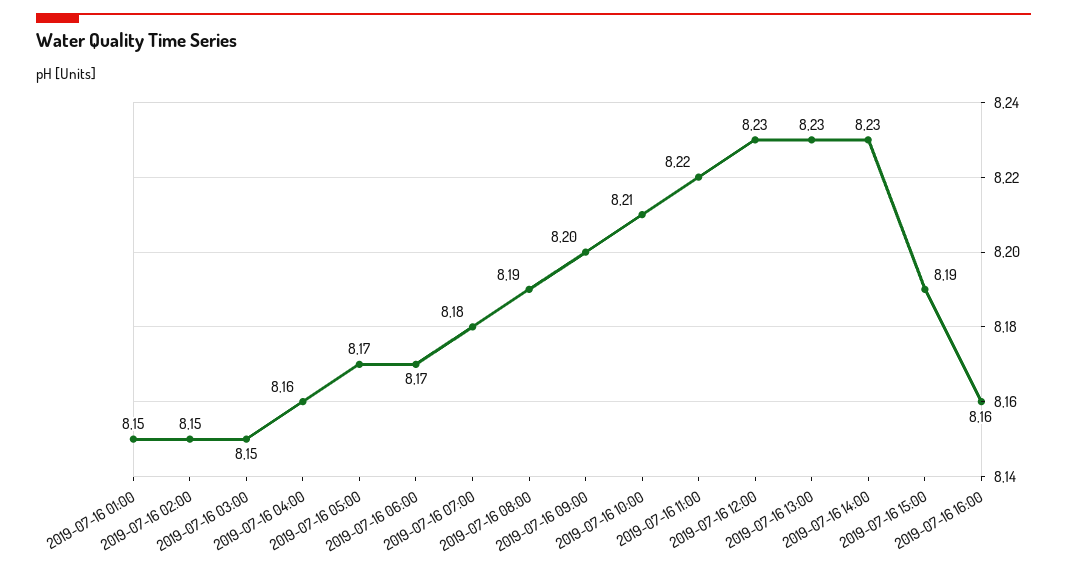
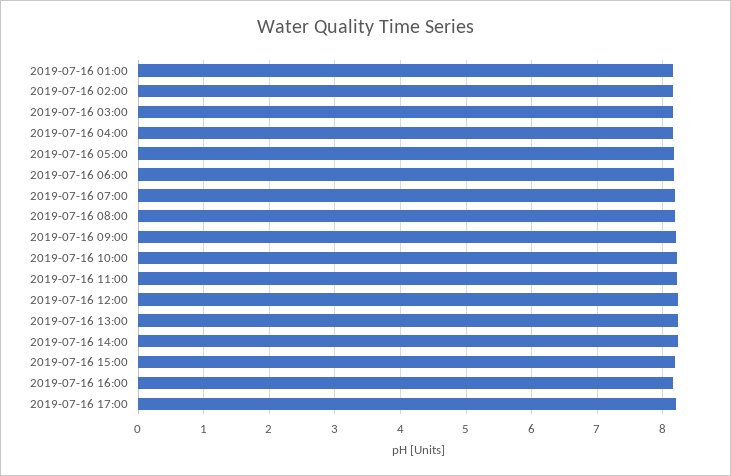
2019-07-16 17:00: none -> 8.2

